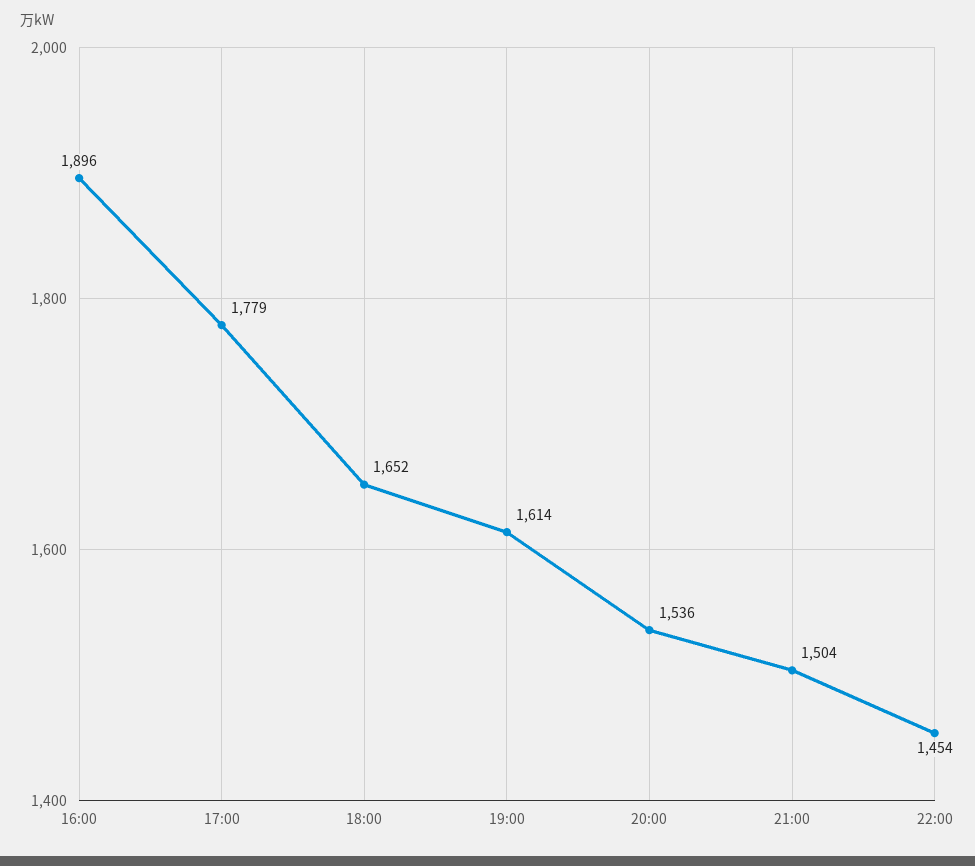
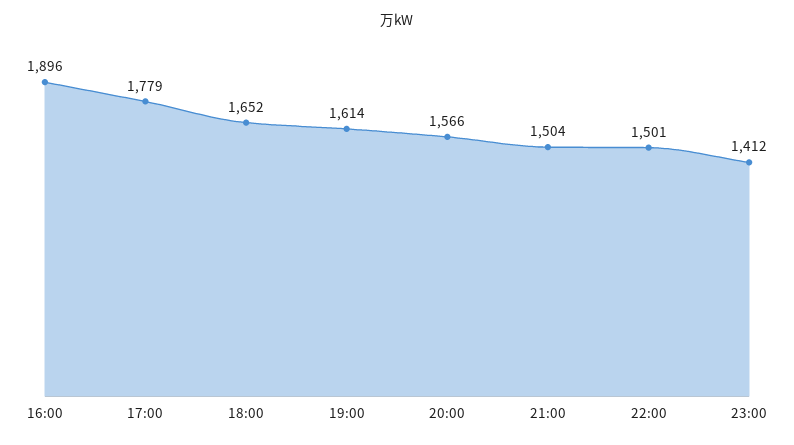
20:00: 1536 -> 1566
22:00: 1454 -> 1501
23:00: none -> 1412

